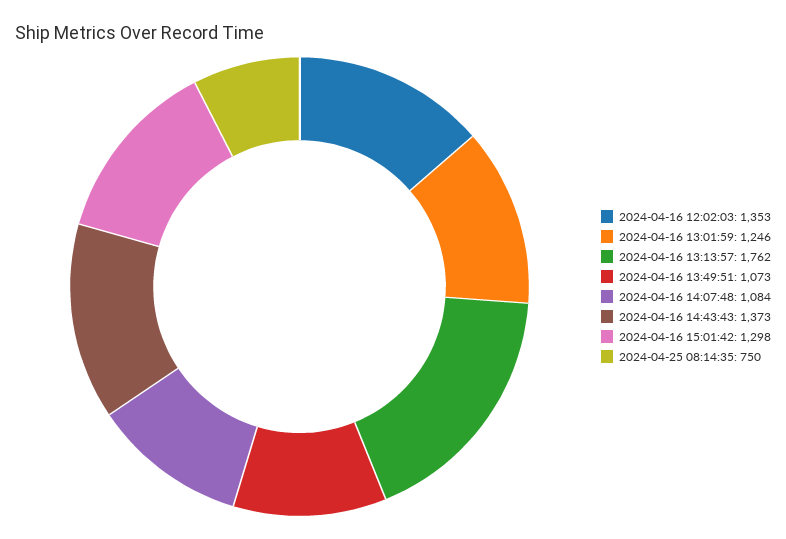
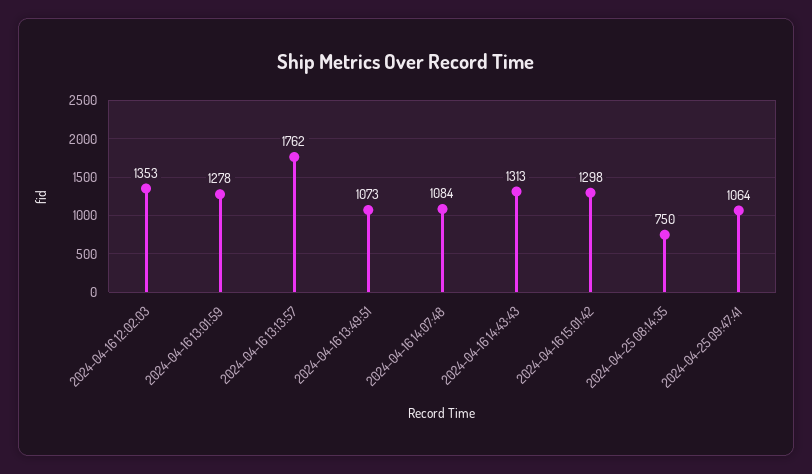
2024-04-16 13:01:59: 1246 -> 1278
2024-04-16 14:43:43: 1373 -> 1313
2024-04-25 09:47:41: none -> 1064

